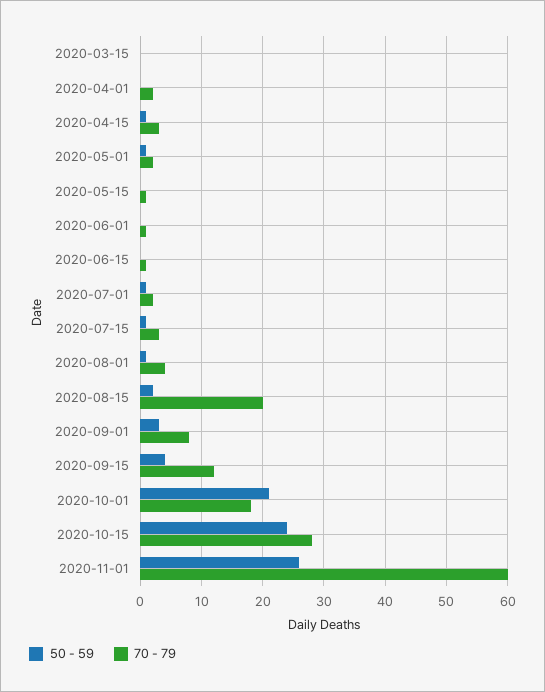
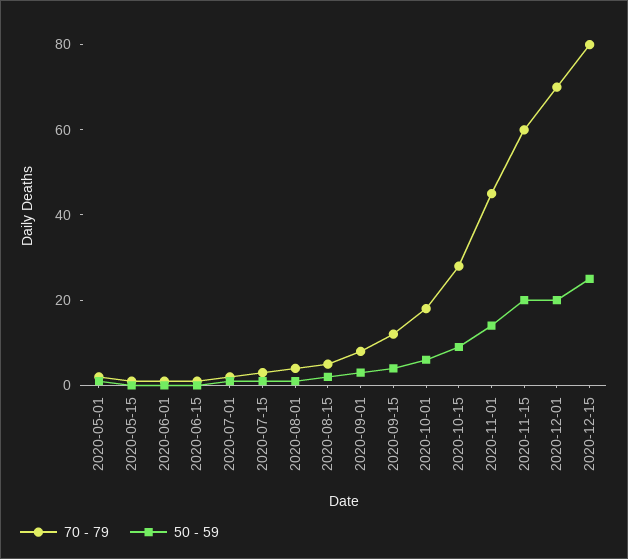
50 - 59, 2020-03-15: 0 -> none
70 - 79, 2020-03-15: 0 -> none
50 - 59, 2020-04-01: 0 -> none
70 - 79, 2020-04-01: 2 -> none
50 - 59, 2020-04-15: 1 -> none
70 - 79, 2020-04-15: 3 -> none
70 - 79, 2020-08-15: 20 -> 5
50 - 59, 2020-10-01: 21 -> 5
50 - 59, 2020-10-15: 24 -> 10
50 - 59, 2020-11-01: 26 -> 15
70 - 79, 2020-11-01: 60 -> 45
70 - 79, 2020-11-15: none -> 60
50 - 59, 2020-11-15: none -> 20
70 - 79, 2020-12-01: none -> 70
50 - 59, 2020-12-01: none -> 20
70 - 79, 2020-12-15: none -> 80
50 - 59, 2020-12-15: none -> 25

